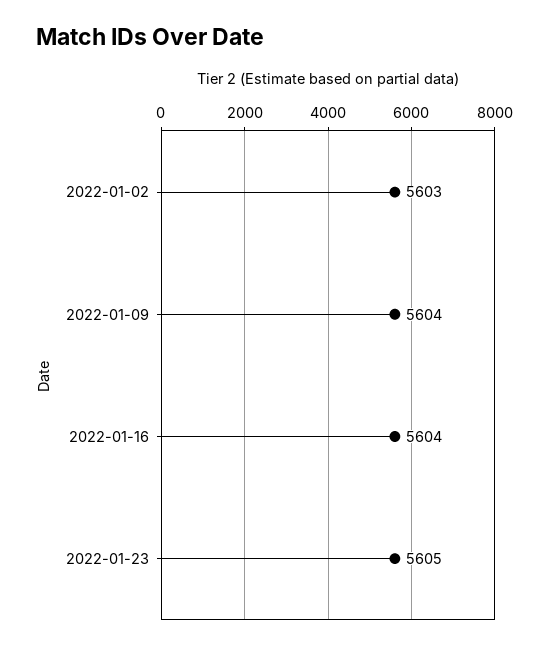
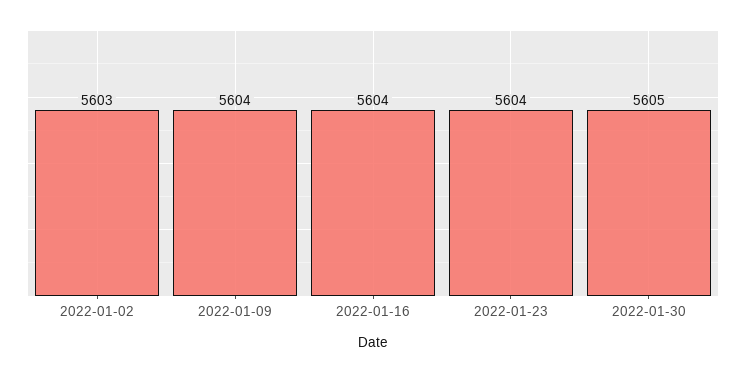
2022-01-23: 5605 -> 5604
2022-01-30: none -> 5605

